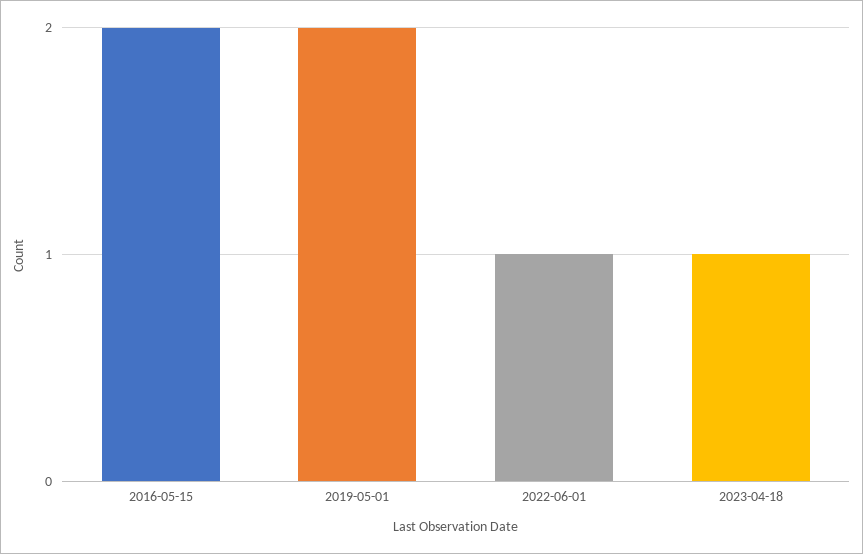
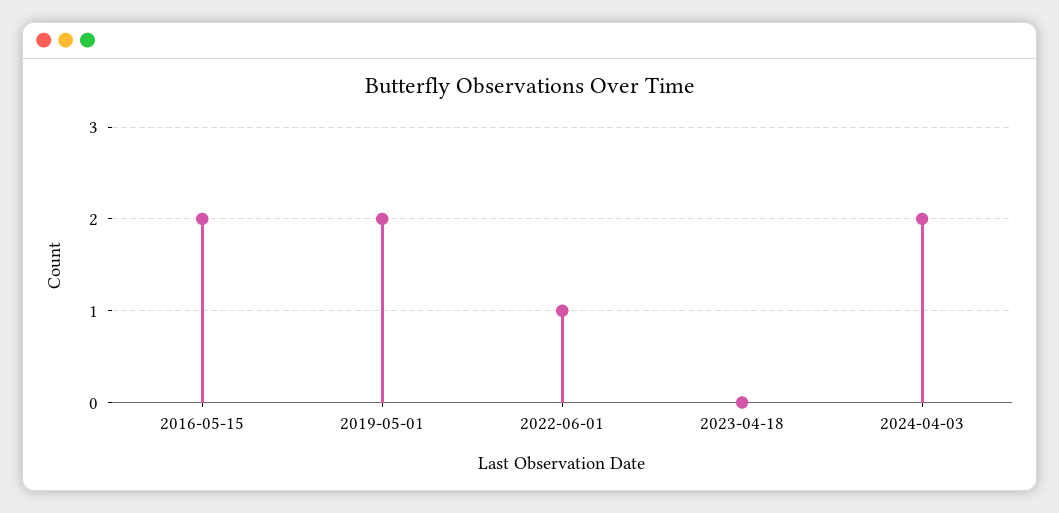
2023-04-18: 1 -> 0
2024-04-03: none -> 2

